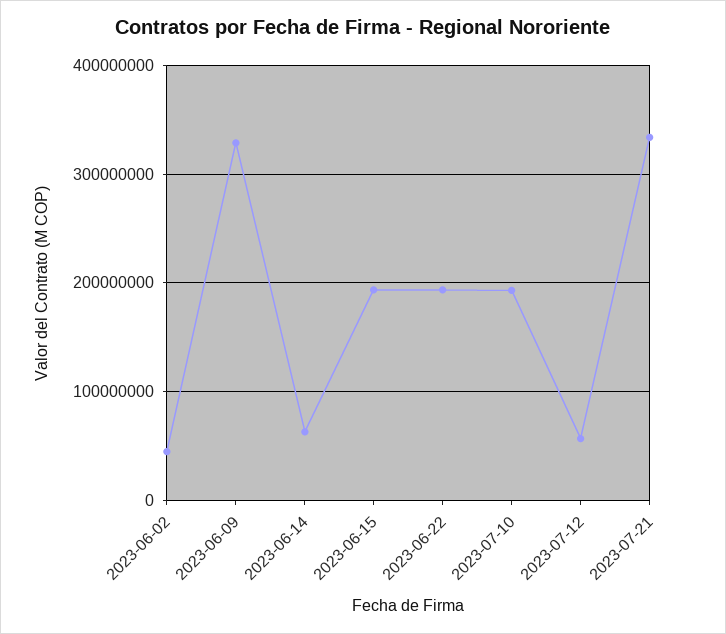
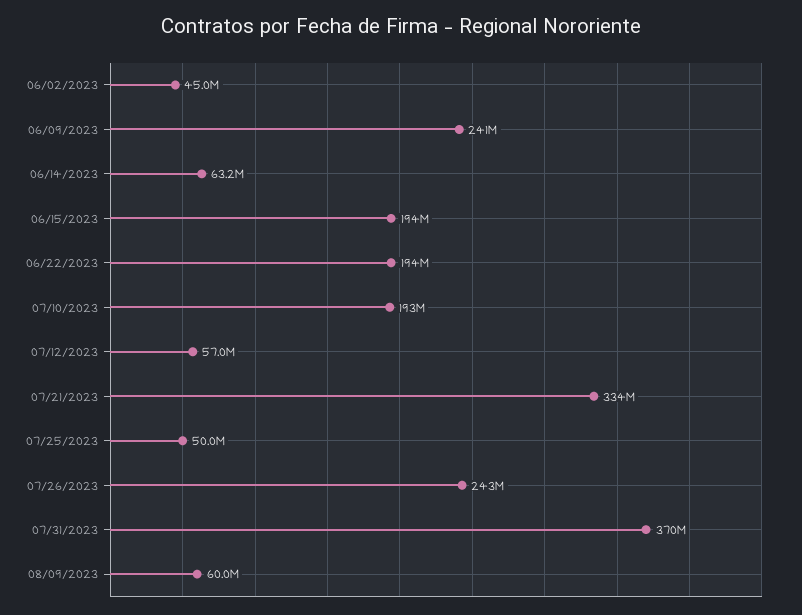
2023-06-09: 330000000 -> 241000000
07/25/2023: none -> 50000000
07/26/2023: none -> 243000000
07/31/2023: none -> 370000000
08/09/2023: none -> 60000000

